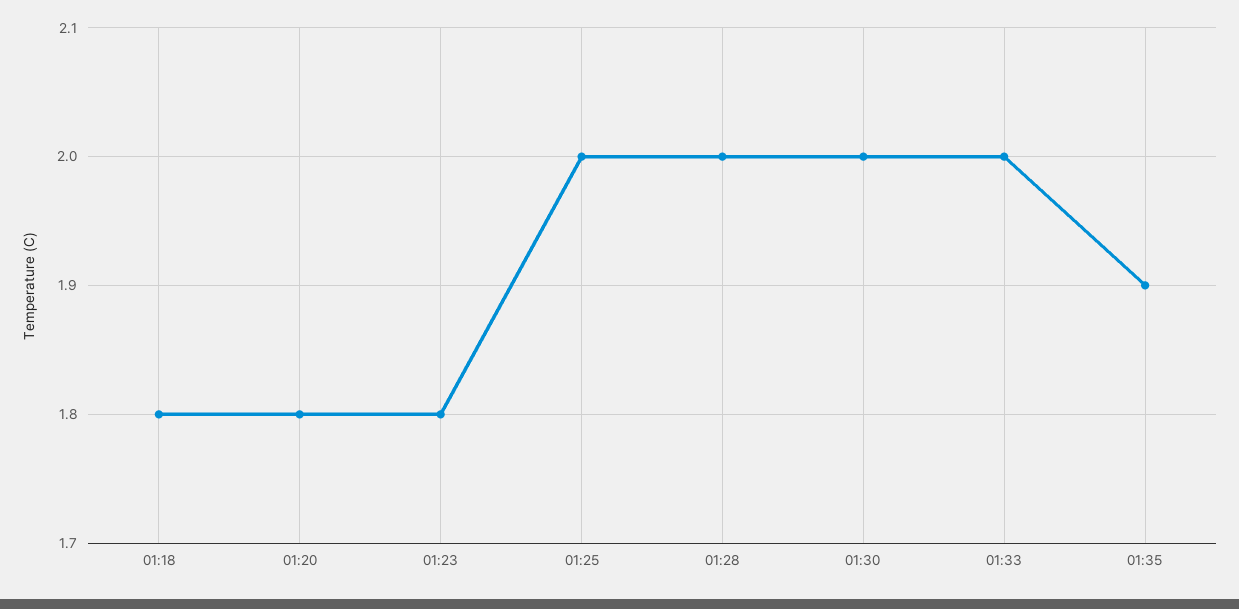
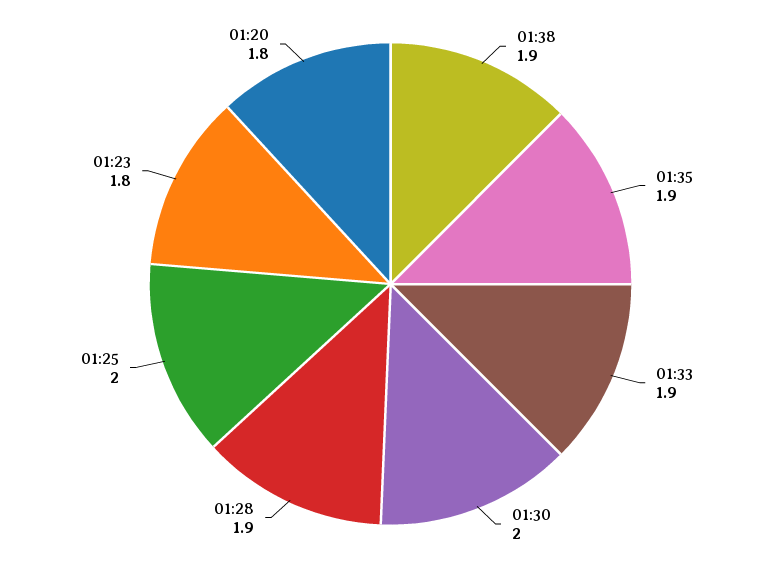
01:18: 1.8 -> none
01:28: 2 -> 1.9
01:33: 2 -> 1.9
01:38: none -> 1.9

